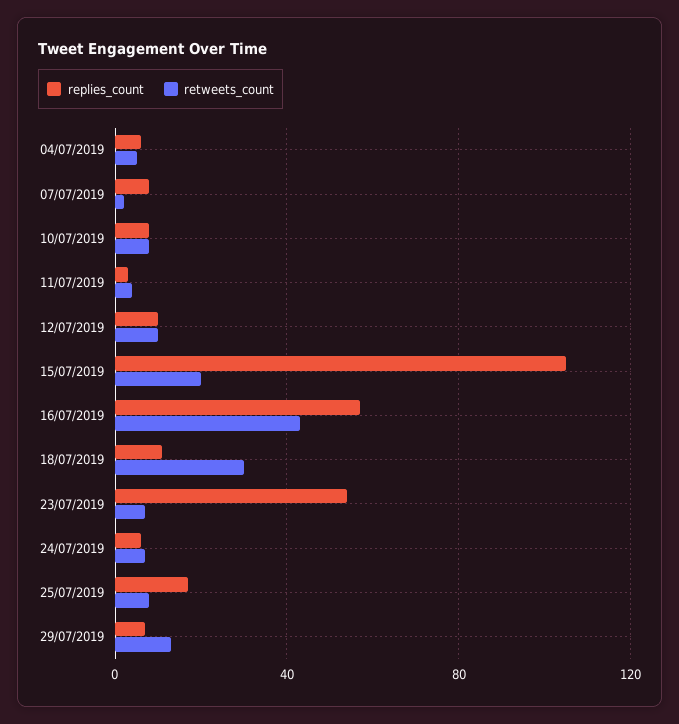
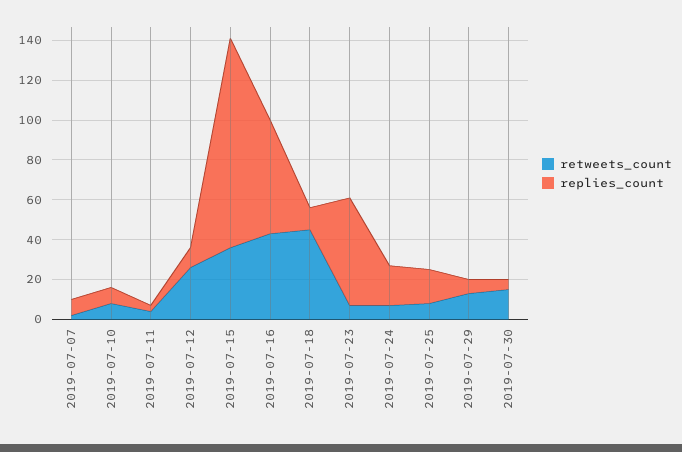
replies_count, 04/07/2019: 5 -> none
retweets_count, 04/07/2019: 5 -> none
retweets_count, 12/07/2019: 10 -> 25
retweets_count, 15/07/2019: 20 -> 35
retweets_count, 18/07/2019: 30 -> 45
replies_count, 24/07/2019: 5 -> 20
retweets_count, 2019-07-30: none -> 15
replies_count, 2019-07-30: none -> 5

